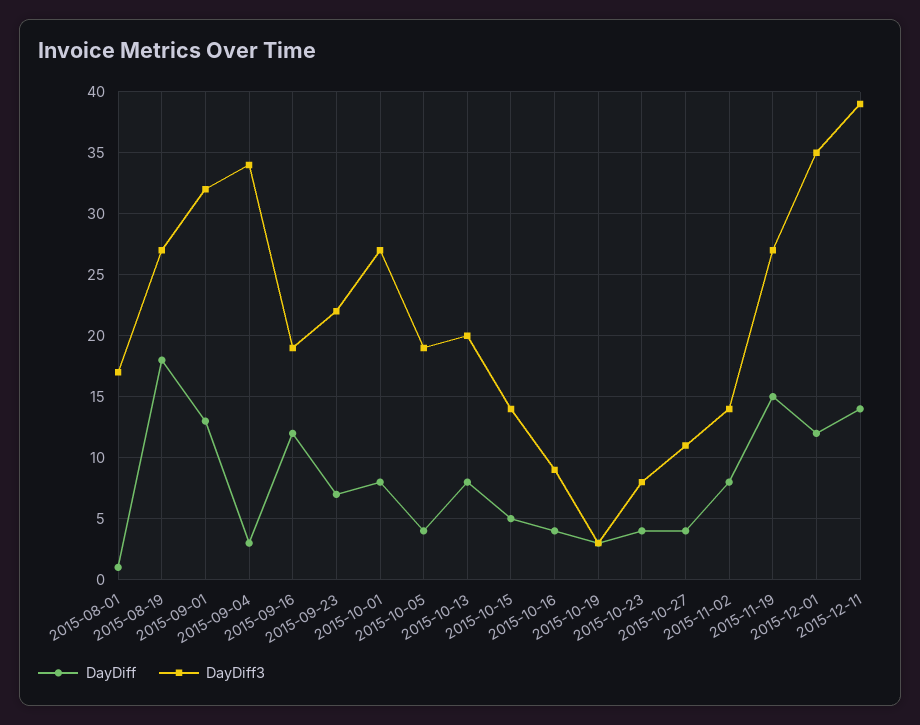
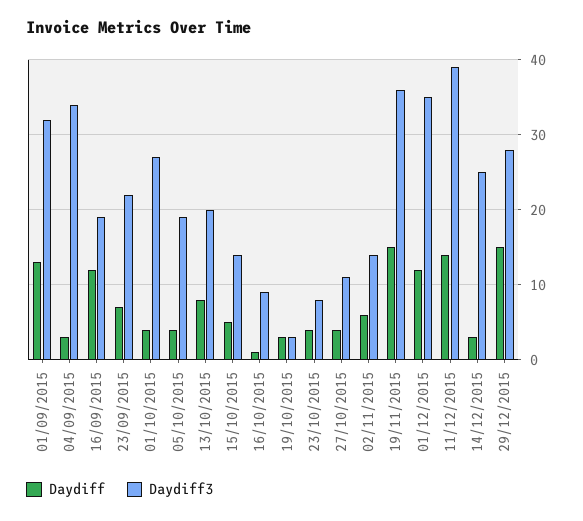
DayDiff, 2015-08-01: 1 -> none
DayDiff3, 2015-08-01: 17 -> none
DayDiff, 2015-08-19: 18 -> none
DayDiff3, 2015-08-19: 27 -> none
DayDiff, 2015-10-01: 8 -> 4
DayDiff, 2015-10-16: 4 -> 1
DayDiff, 2015-11-02: 8 -> 6
DayDiff3, 2015-11-19: 27 -> 36
DayDiff, 14/12/2015: none -> 3
DayDiff3, 14/12/2015: none -> 25
DayDiff, 29/12/2015: none -> 15
DayDiff3, 29/12/2015: none -> 28

